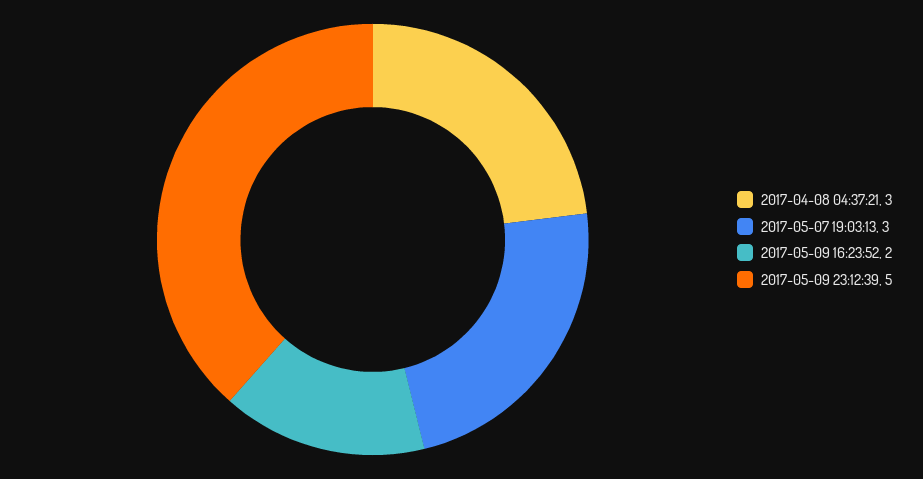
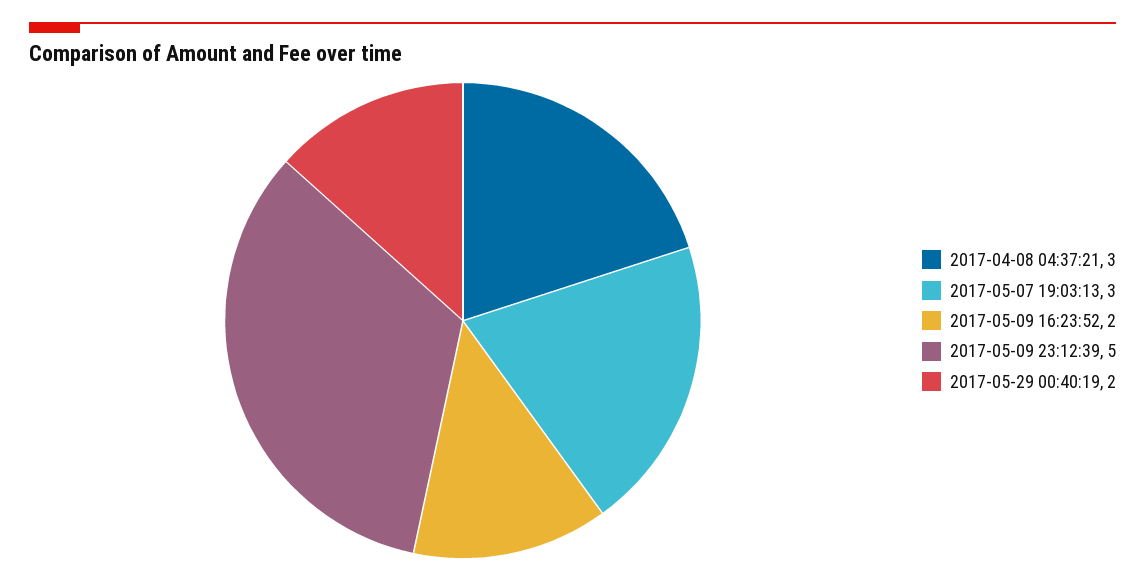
2017-05-29 00:40:19: none -> 2

